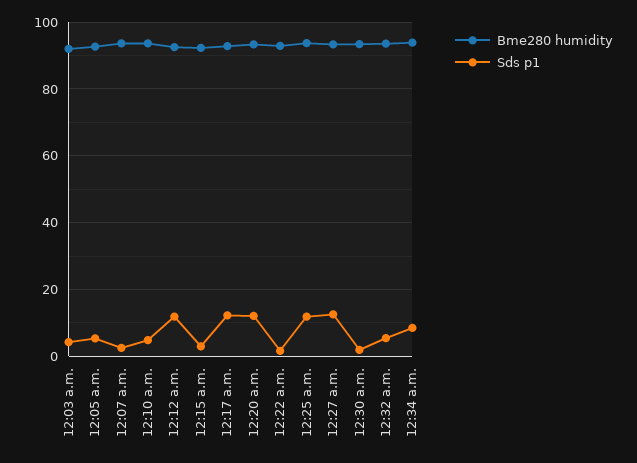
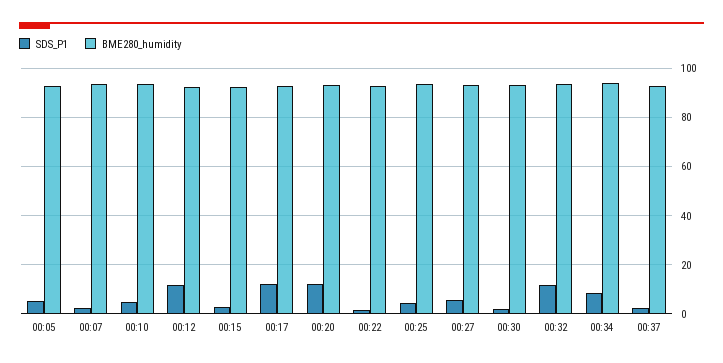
Bme280 humidity, 12:03 a.m.: 92 -> none
Sds p1, 12:03 a.m.: 4 -> none
Sds p1, 12:25 a.m.: 12 -> 5
Sds p1, 12:27 a.m.: 12 -> 5
Sds p1, 12:32 a.m.: 6 -> 12.5
Sds p1, 00:37: none -> 2.5
Bme280 humidity, 00:37: none -> 92.5

